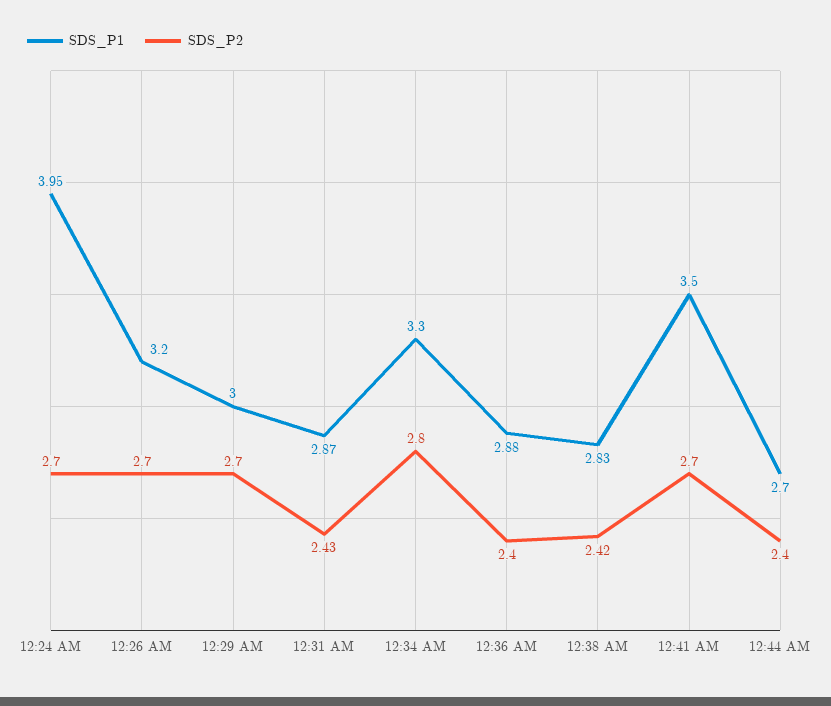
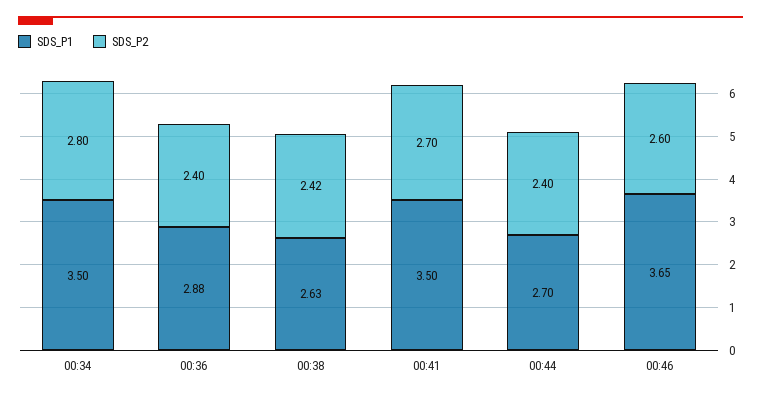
SDS_P1, 12:24 AM: 3.95 -> none
SDS_P2, 12:24 AM: 2.7 -> none
SDS_P1, 12:26 AM: 3.2 -> none
SDS_P2, 12:26 AM: 2.7 -> none
SDS_P1, 12:29 AM: 3 -> none
SDS_P2, 12:29 AM: 2.7 -> none
SDS_P1, 12:31 AM: 2.87 -> none
SDS_P2, 12:31 AM: 2.43 -> none
SDS_P1, 12:34 AM: 3.3 -> 3.5
SDS_P1, 12:38 AM: 2.83 -> 2.63
SDS_P1, 00:46: none -> 3.65
SDS_P2, 00:46: none -> 2.6

